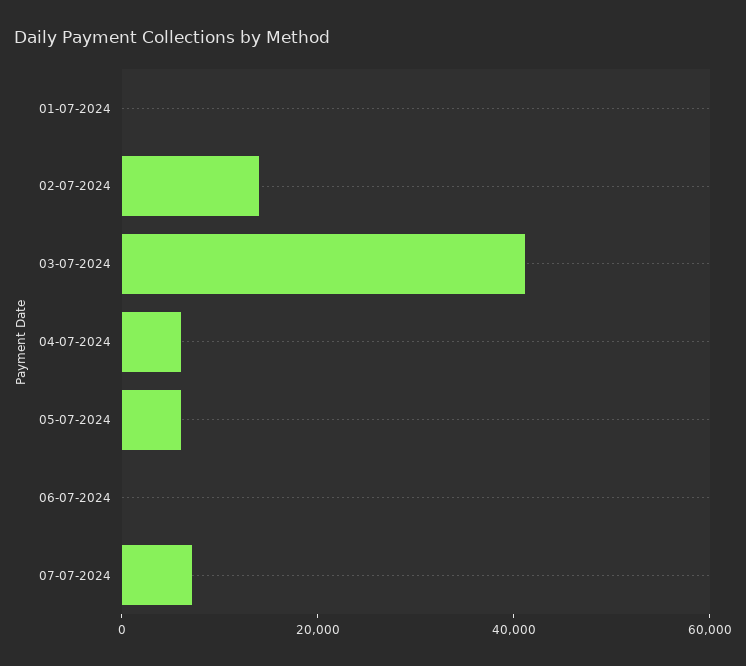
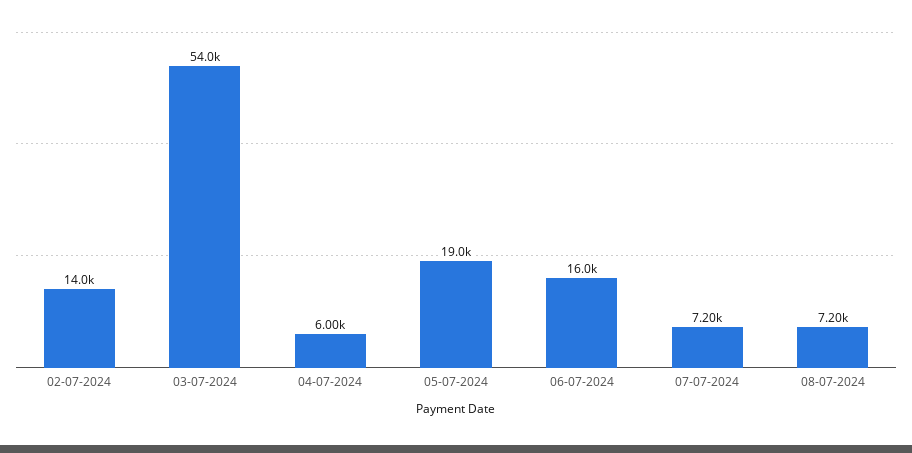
01-07-2024: 0 -> none
03-07-2024: 40000 -> 54000
05-07-2024: 5000 -> 19000
06-07-2024: 0 -> 16000
08-07-2024: none -> 7200

